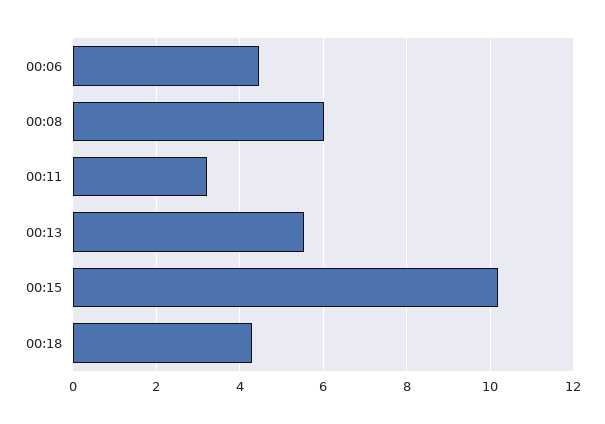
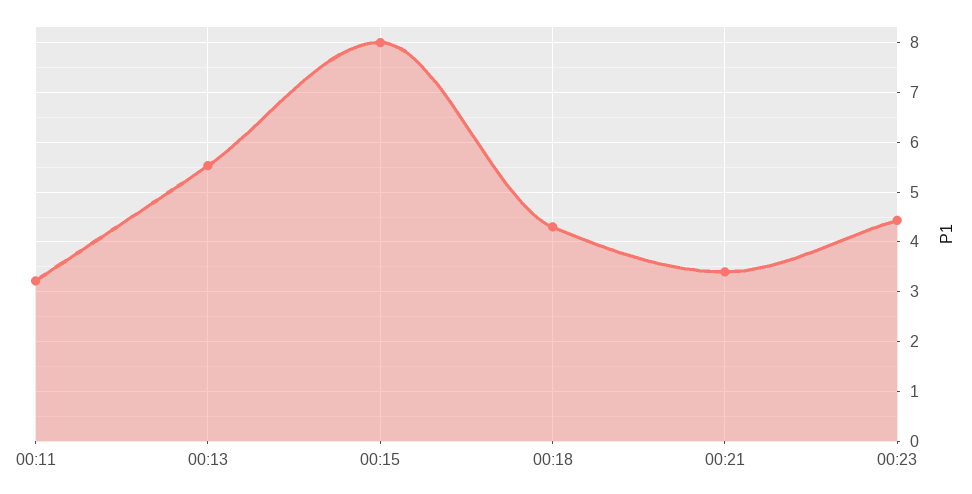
00:06: 4.4 -> none
00:08: 6 -> none
00:15: 10.2 -> 8
00:21: none -> 3.4
00:23: none -> 4.4

